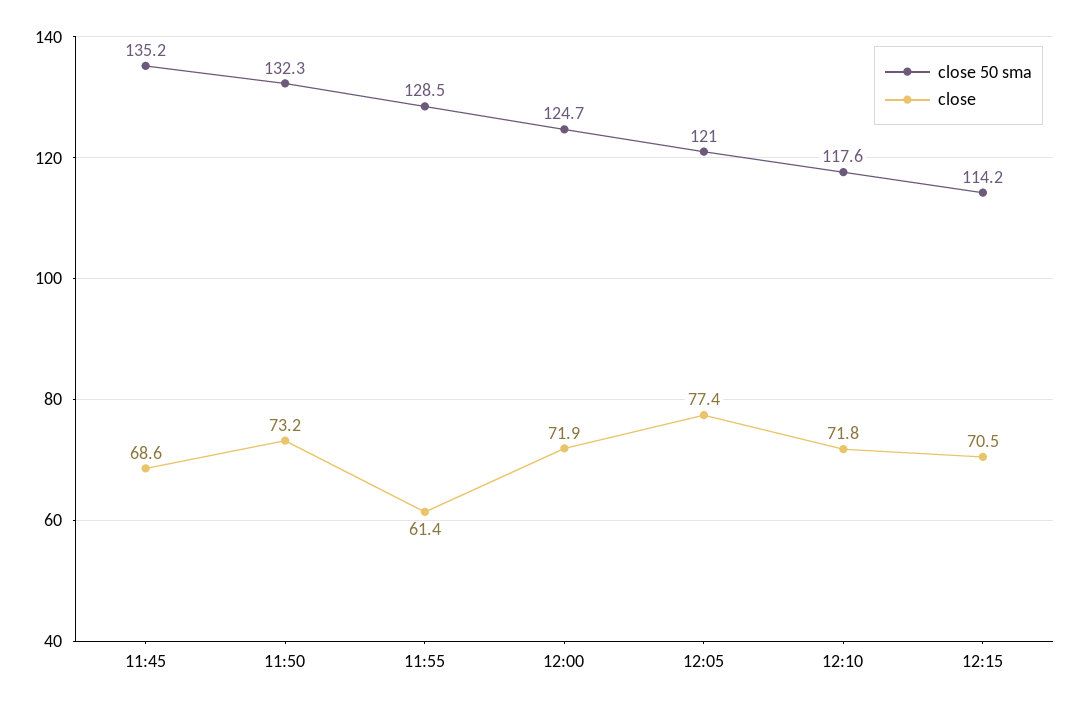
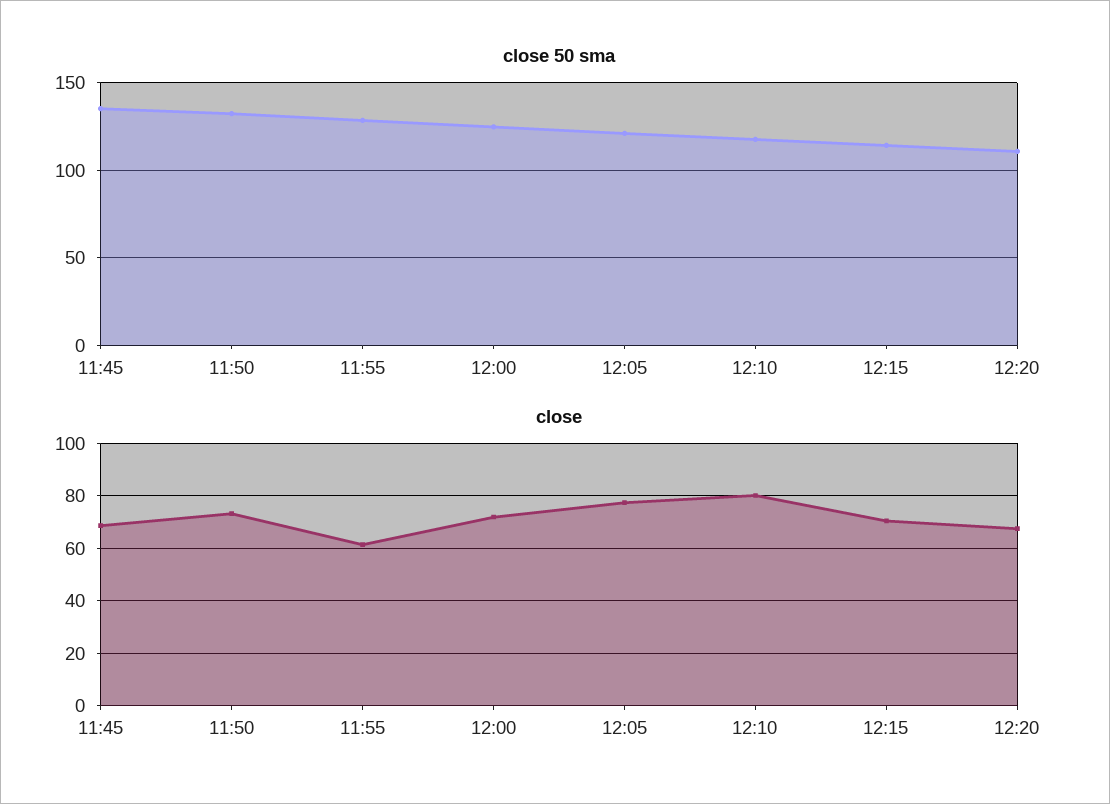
close, 12:10: 71.8 -> 80
close 50 sma, 12:20: none -> 110
close, 12:20: none -> 67.5

